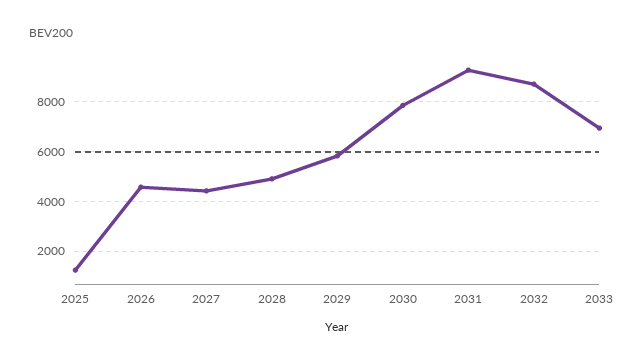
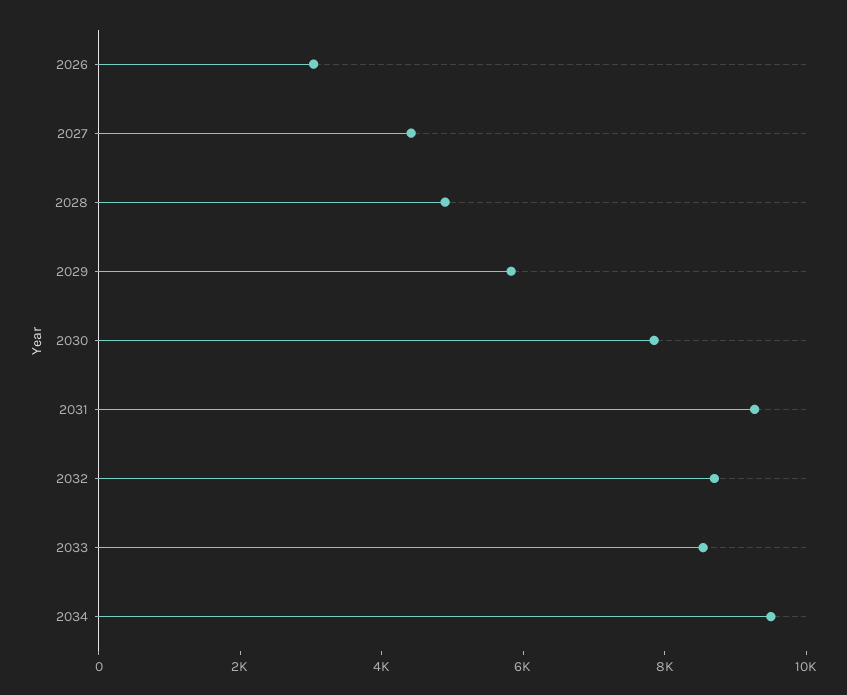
2025: 1250 -> none
2026: 4500 -> 3000
2033: 7000 -> 8500
2034: none -> 9500

